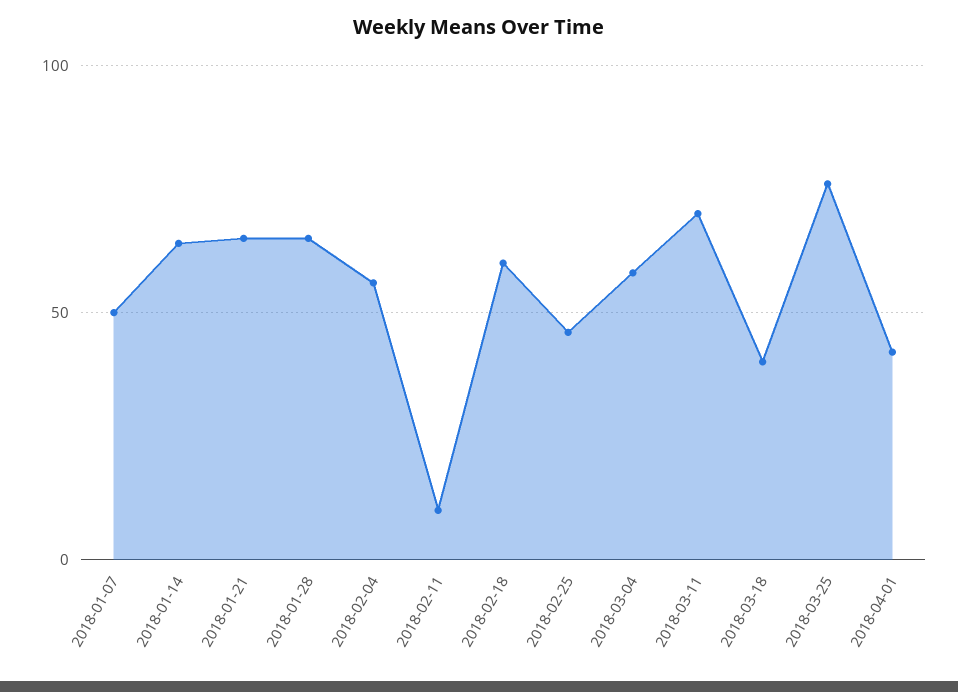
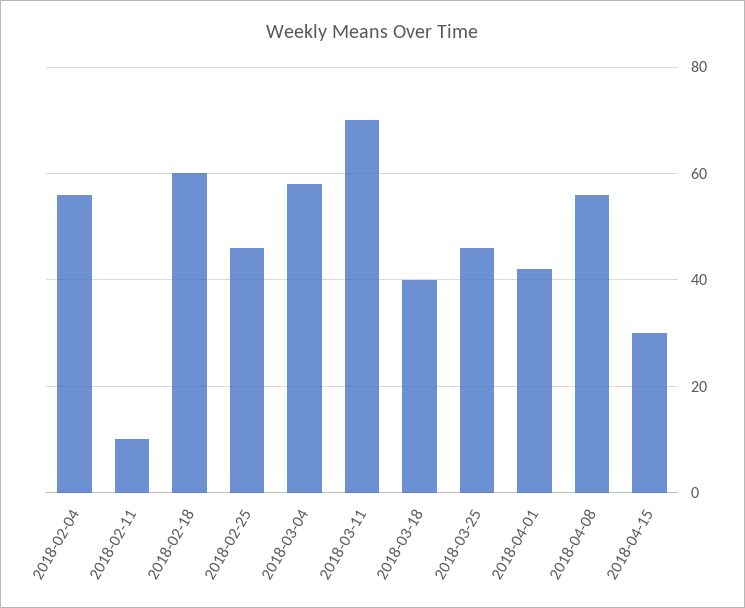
2018-01-07: 50 -> none
2018-01-14: 65 -> none
2018-01-21: 65 -> none
2018-01-28: 65 -> none
2018-03-25: 75 -> 45
2018-04-08: none -> 55
2018-04-15: none -> 30

